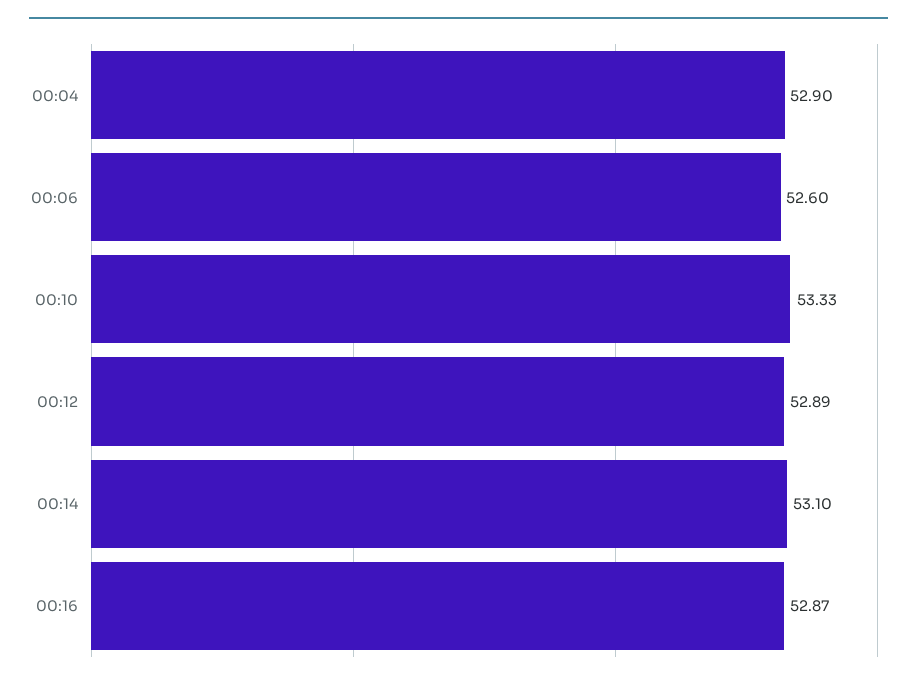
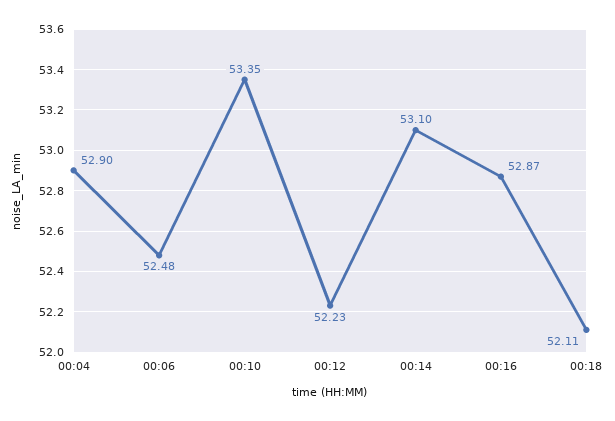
00:06: 52.6 -> 52.48
00:10: 53.33 -> 53.35
00:12: 52.89 -> 52.23
00:18: none -> 52.11

